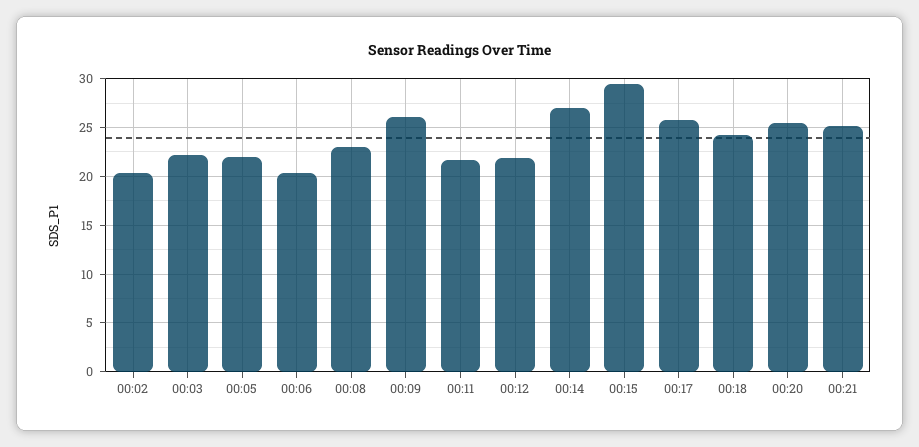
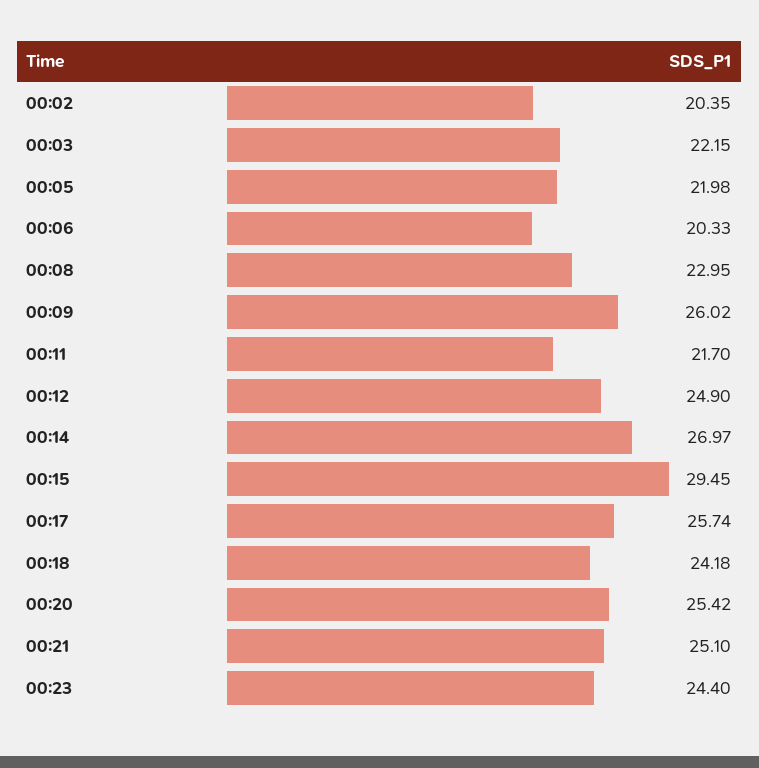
00:12: 22 -> 24.9
00:23: none -> 24.4

